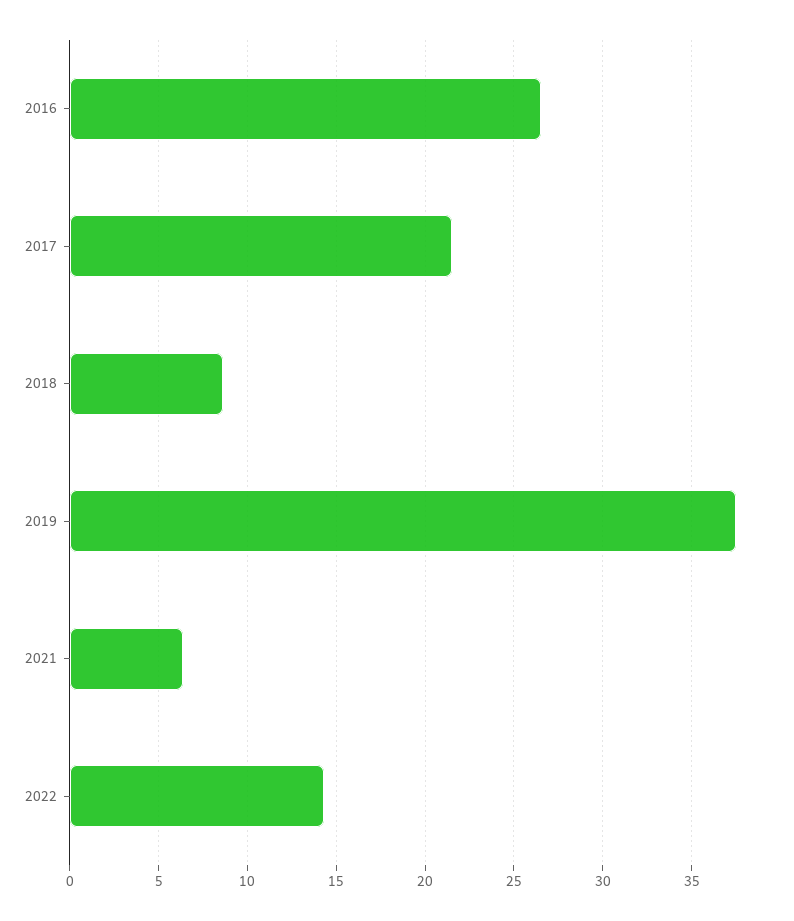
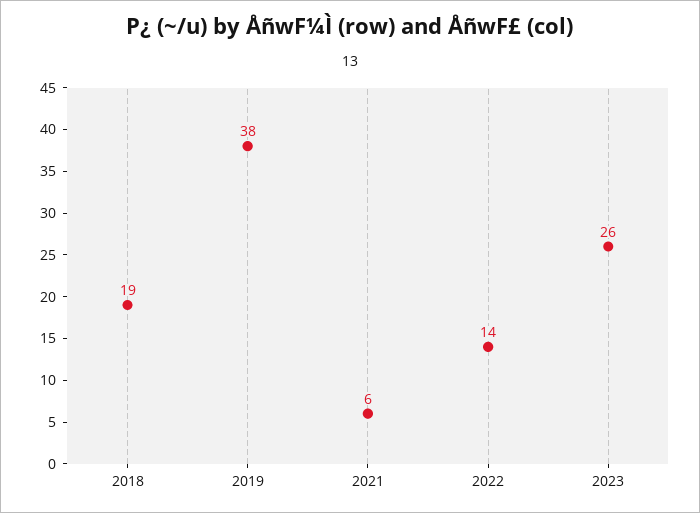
2016: 26.5 -> none
2017: 21.5 -> none
2018: 8.5 -> 19
2023: none -> 26

